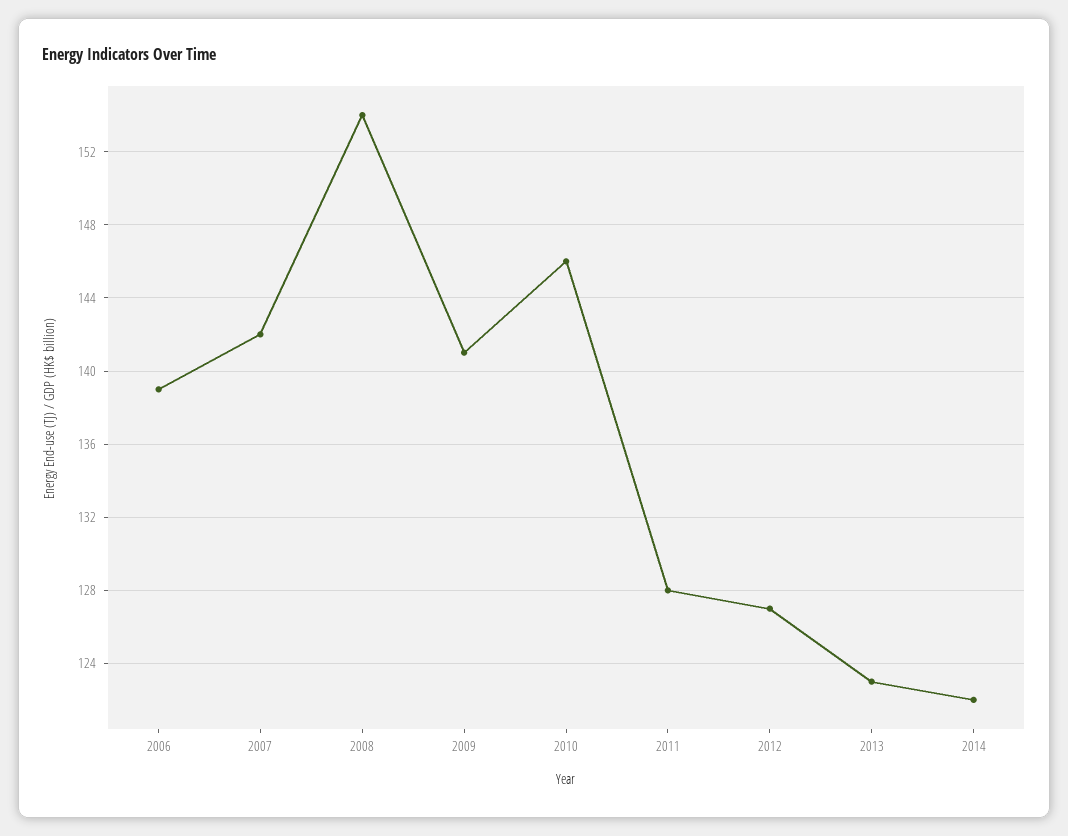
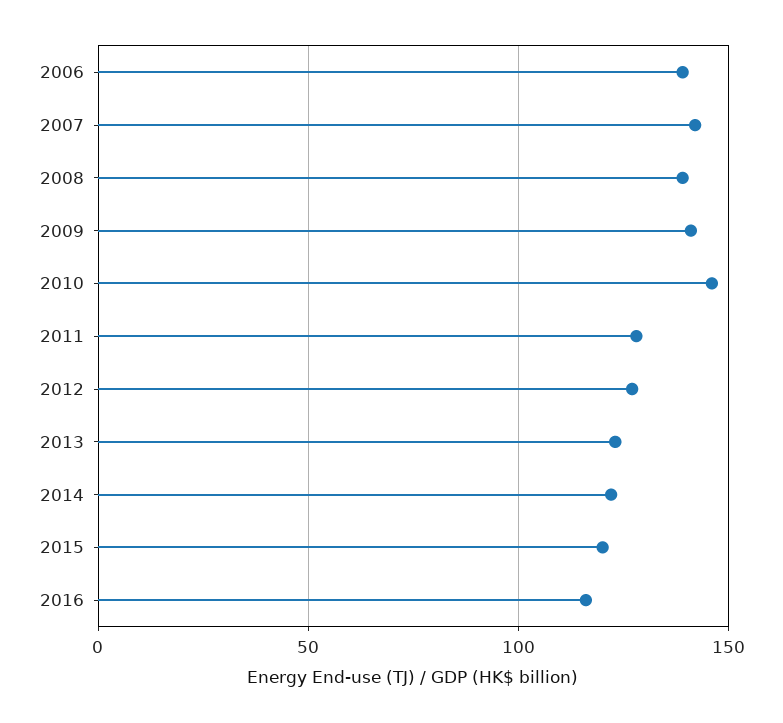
2008: 154 -> 140
2015: none -> 120
2016: none -> 115

